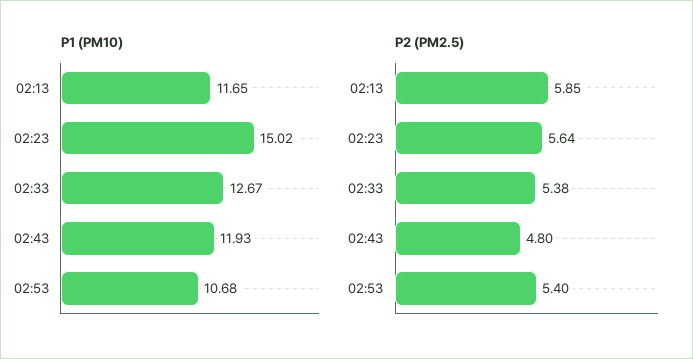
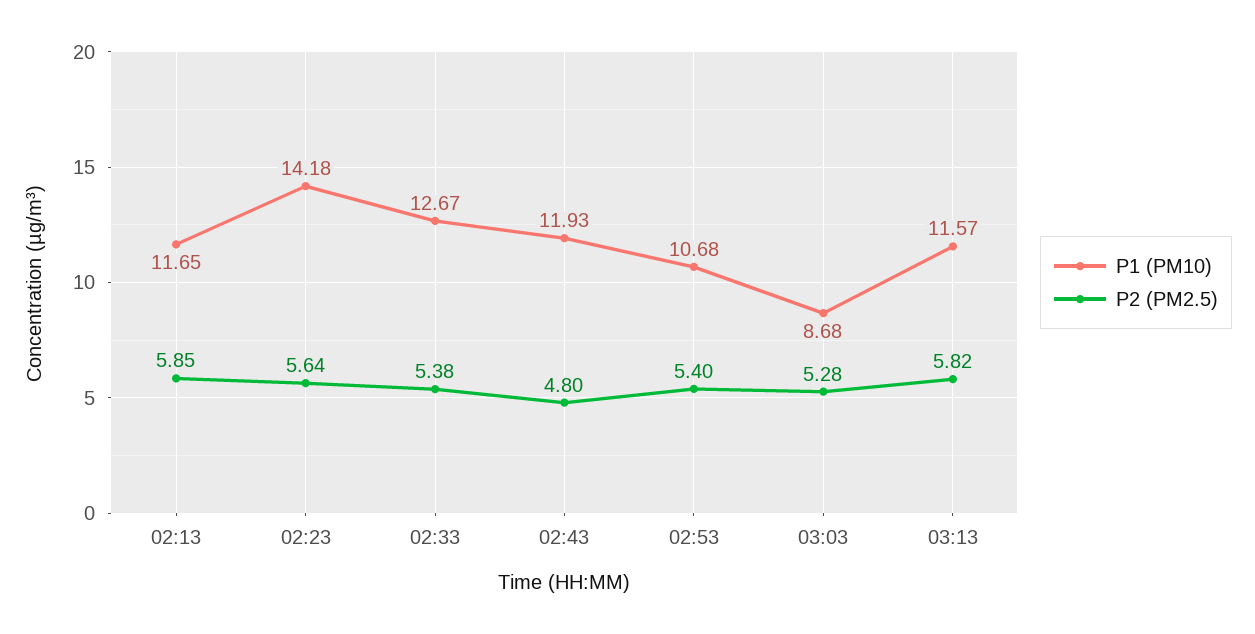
P1 (PM10), 02:23: 15.02 -> 14.18
P1 (PM10), 03:03: none -> 8.68
P2 (PM2.5), 03:03: none -> 5.28
P1 (PM10), 03:13: none -> 11.57
P2 (PM2.5), 03:13: none -> 5.82

